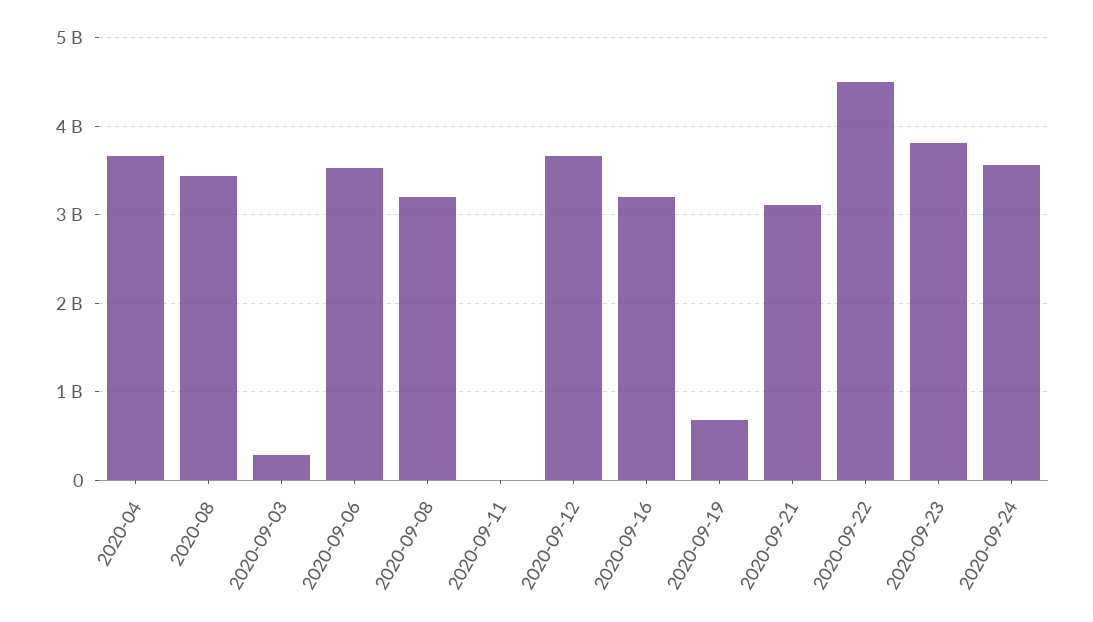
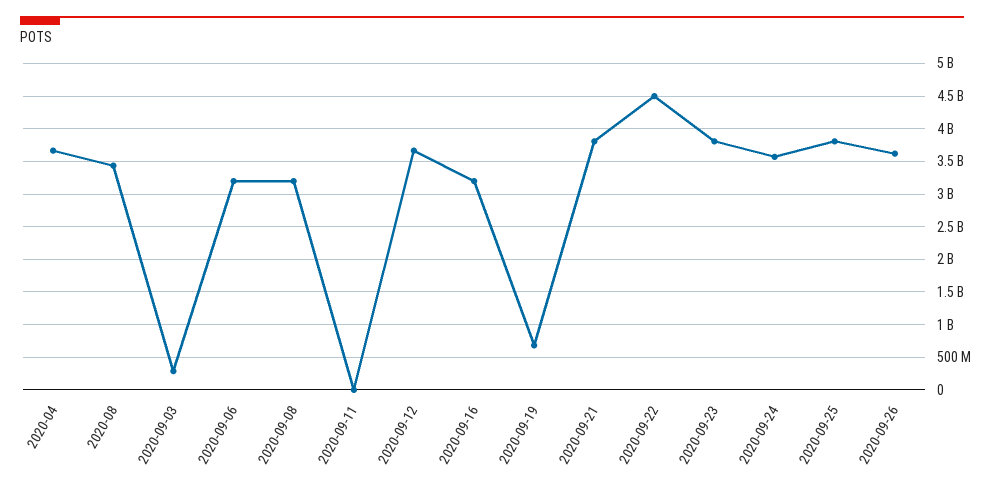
2020-09-06: 3500000000 -> 3200000000
2020-09-21: 3100000000 -> 3800000000
2020-09-25: none -> 3800000000
2020-09-26: none -> 3600000000

